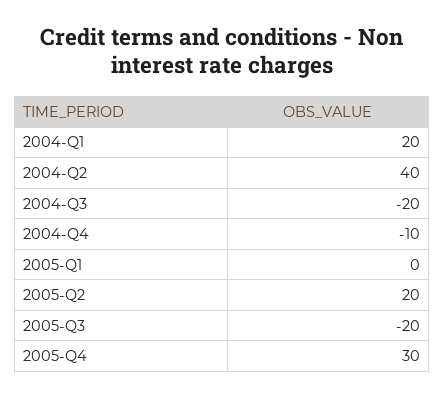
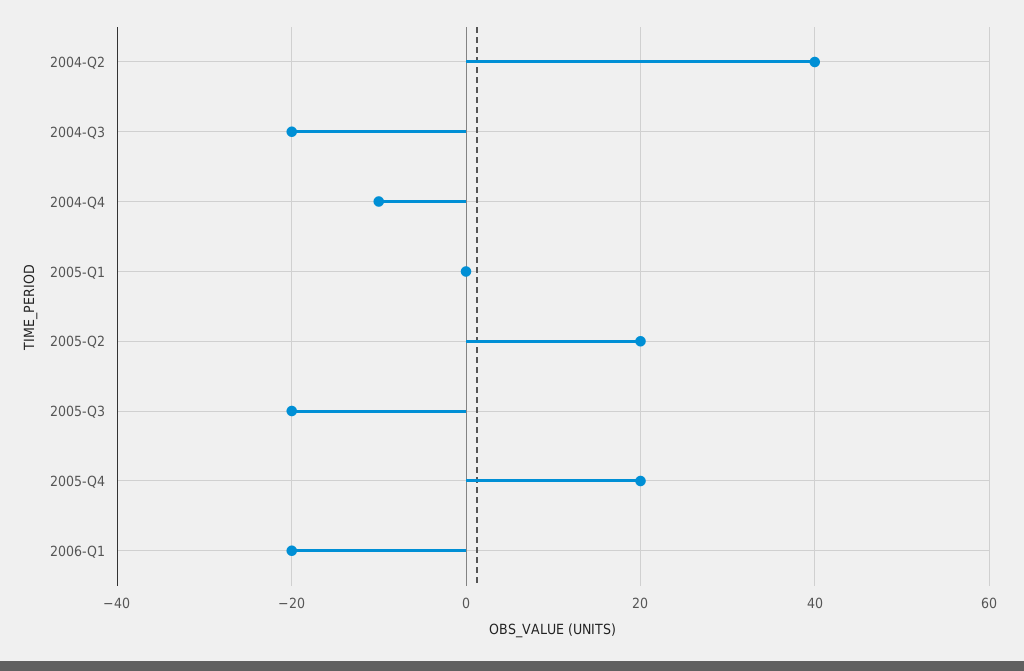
2004-Q1: 20 -> none
2005-Q4: 30 -> 20
2006-Q1: none -> -20

